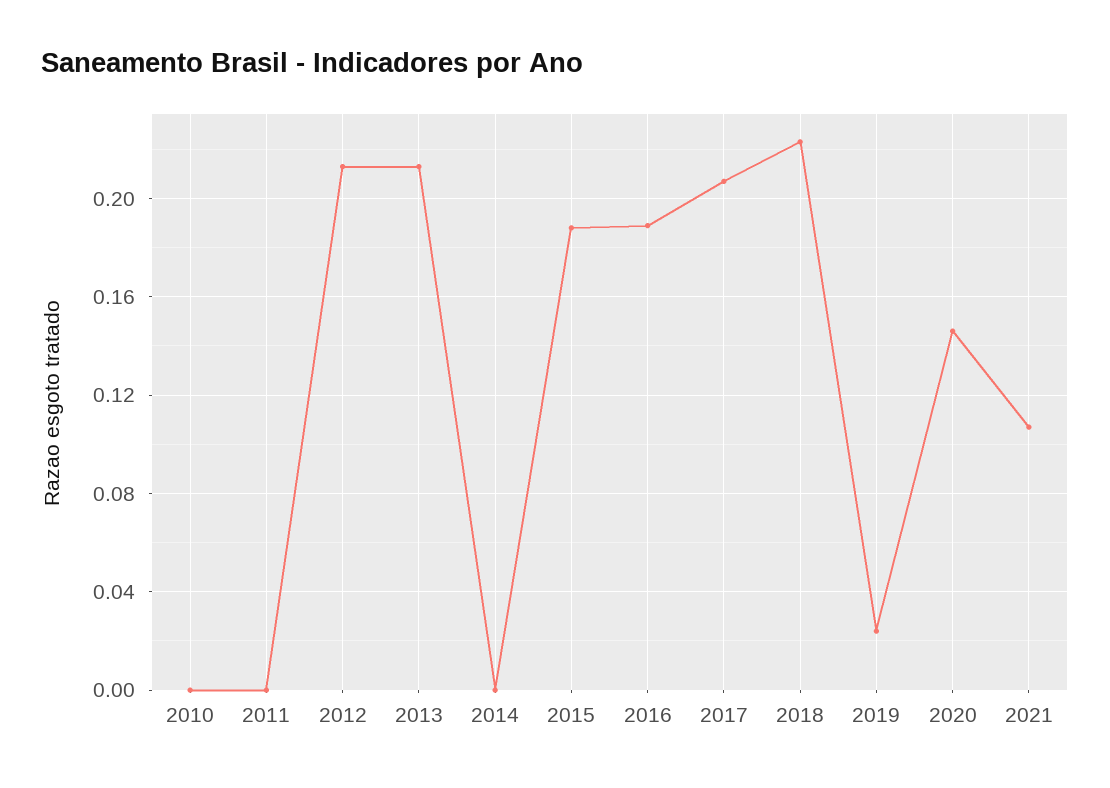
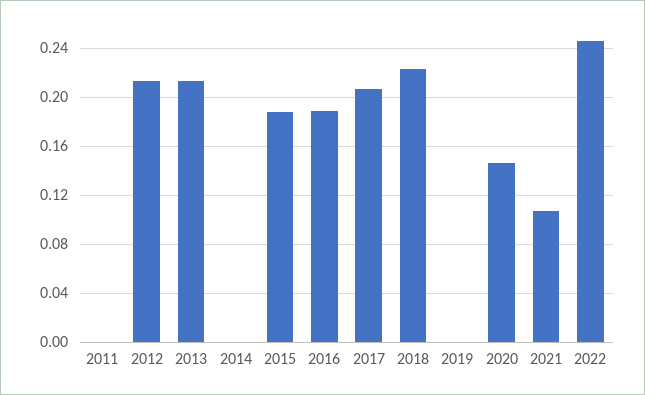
2010: 0 -> none
2019: 0.025 -> 0
2022: none -> 0.245

